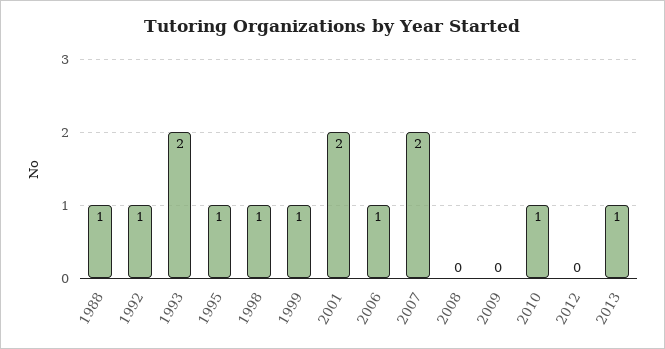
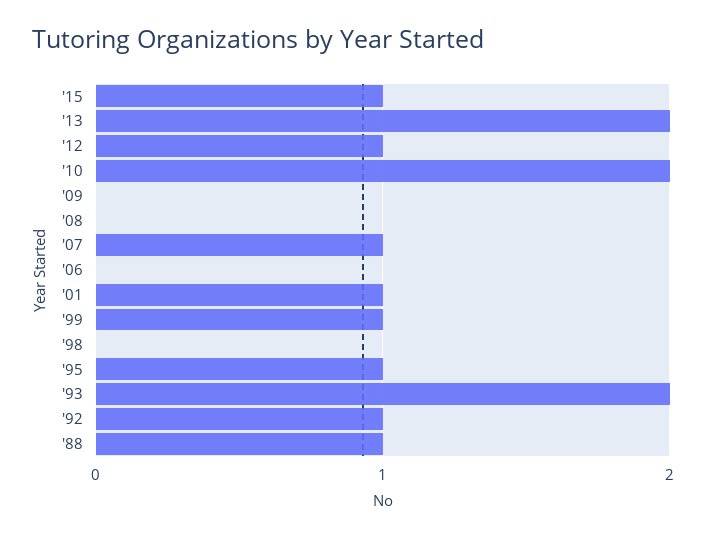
1998: 1 -> 0
2001: 2 -> 1
2006: 1 -> 0
2007: 2 -> 1
2010: 1 -> 2
2012: 0 -> 1
2013: 1 -> 2
'15: none -> 1

